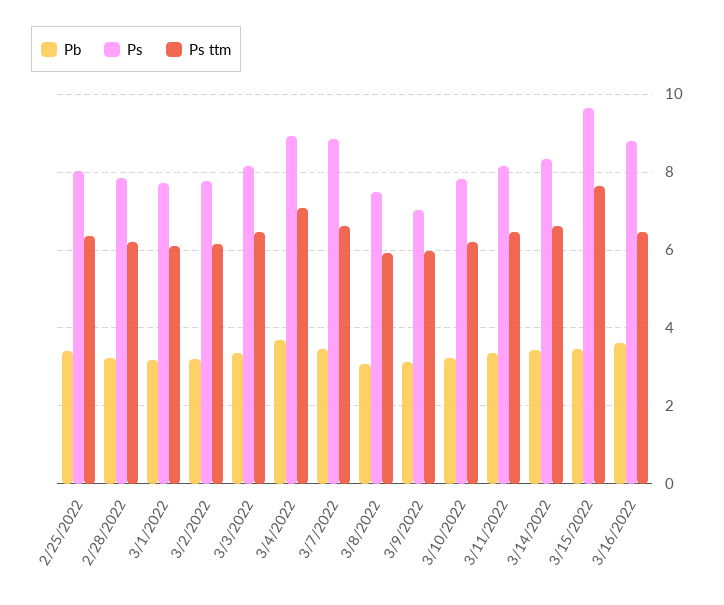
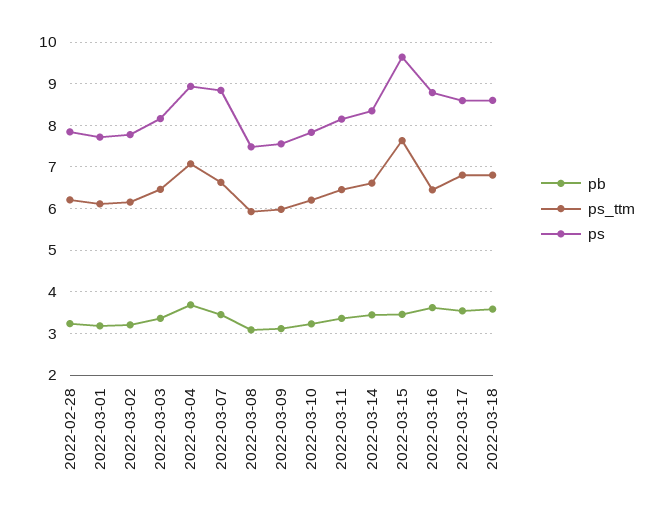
Pb, 2/25/2022: 3.4 -> none
Ps, 2/25/2022: 8 -> none
Ps ttm, 2/25/2022: 6.4 -> none
Ps, 3/9/2022: 7 -> 7.6
Pb, 2022-03-17: none -> 3.6
Ps ttm, 2022-03-17: none -> 6.8
Ps, 2022-03-17: none -> 8.6
Pb, 2022-03-18: none -> 3.6
Ps ttm, 2022-03-18: none -> 6.8
Ps, 2022-03-18: none -> 8.6

